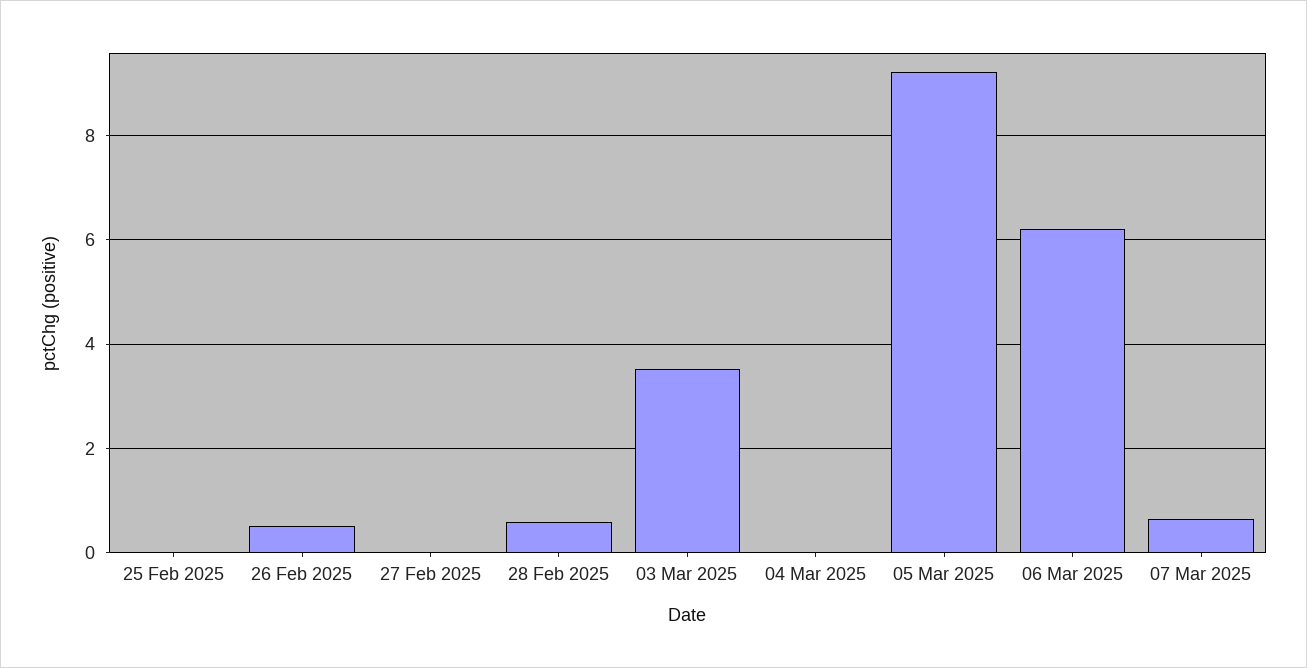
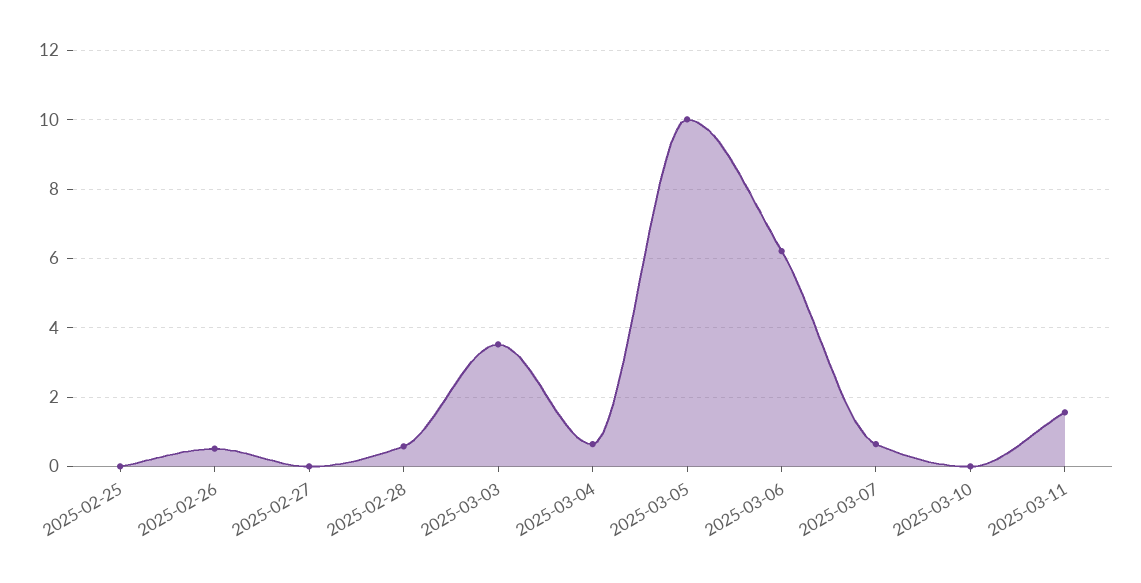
04 Mar 2025: 0 -> 0.6
05 Mar 2025: 9.2 -> 10
2025-03-10: none -> 0
2025-03-11: none -> 1.6

